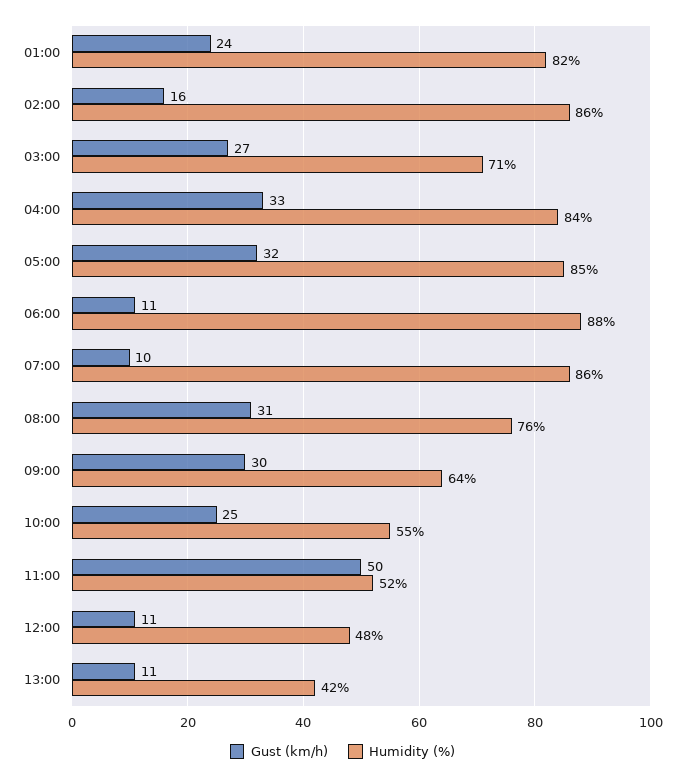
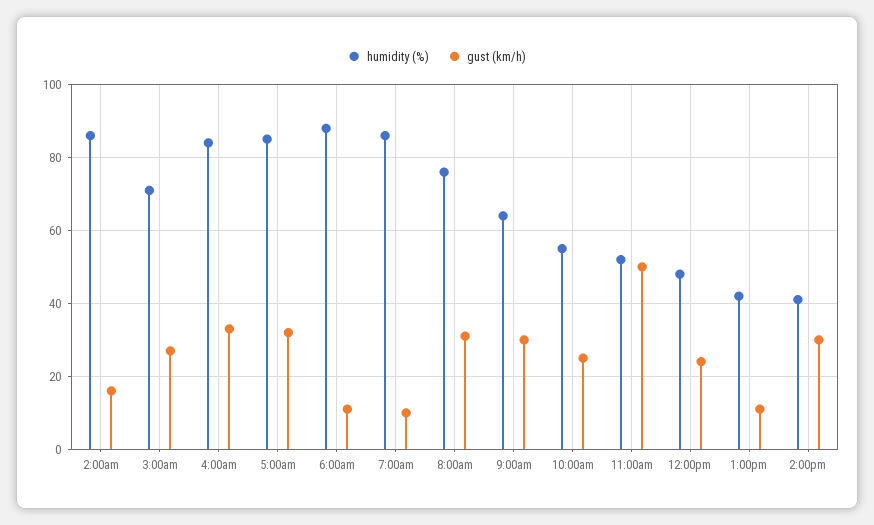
Gust (km/h), 01:00: 24 -> none
Humidity (%), 01:00: 82 -> none
Gust (km/h), 12:00: 11 -> 25
Humidity (%), 2:00pm: none -> 40
Gust (km/h), 2:00pm: none -> 30

